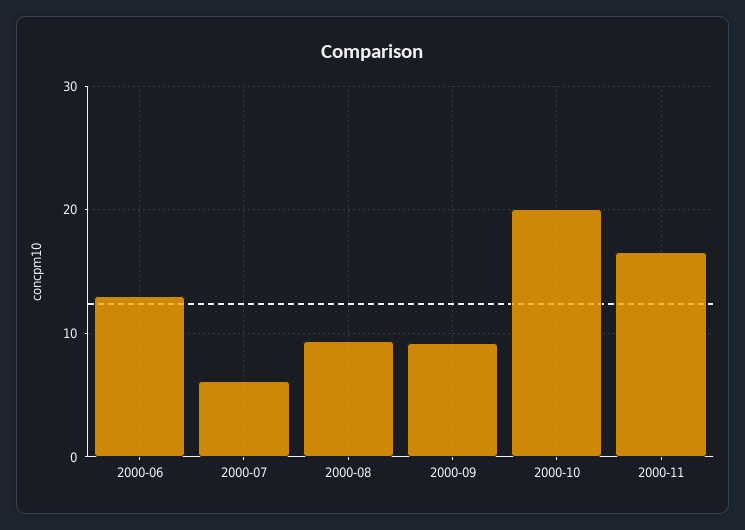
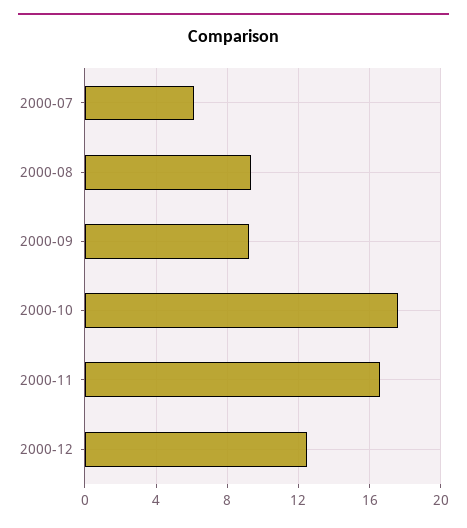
2000-06: 13 -> none
2000-10: 20 -> 17.5
2000-12: none -> 12.5

